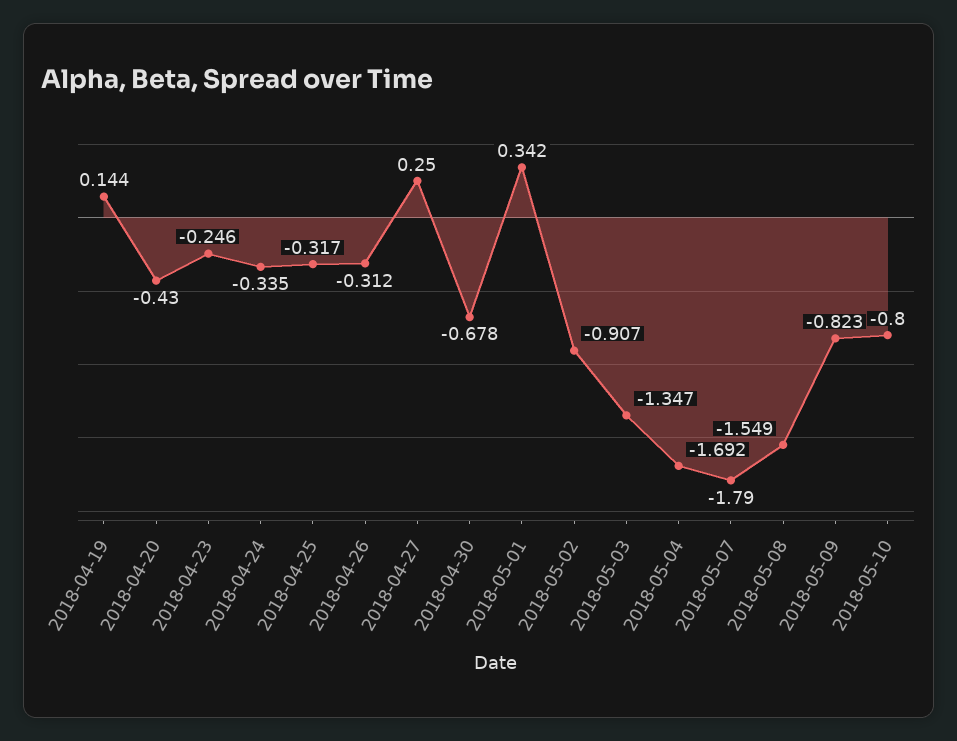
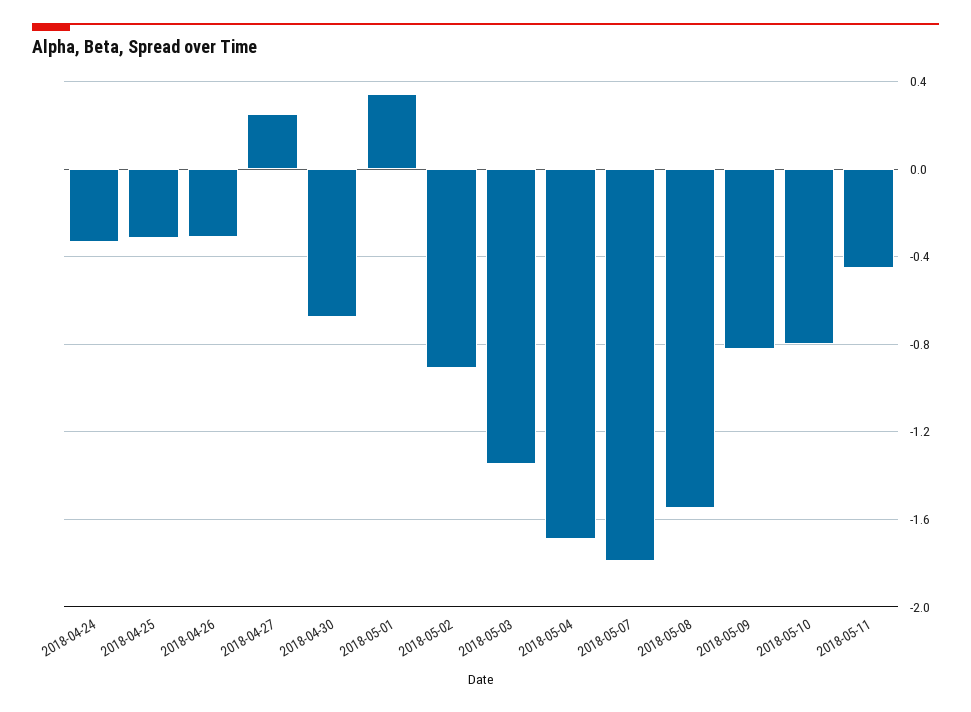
2018-04-19: 0.144 -> none
2018-04-20: -0.43 -> none
2018-04-23: -0.246 -> none
2018-05-11: none -> -0.45

